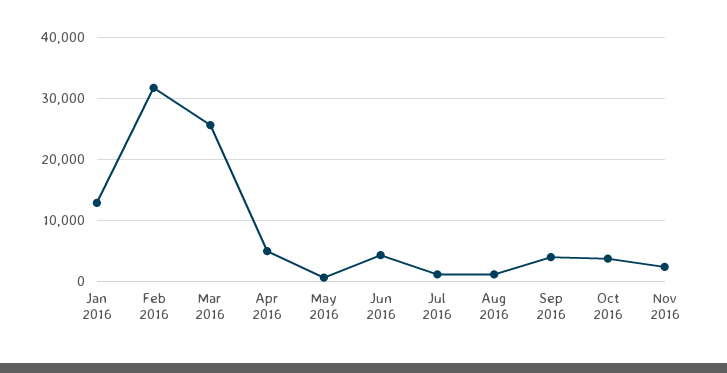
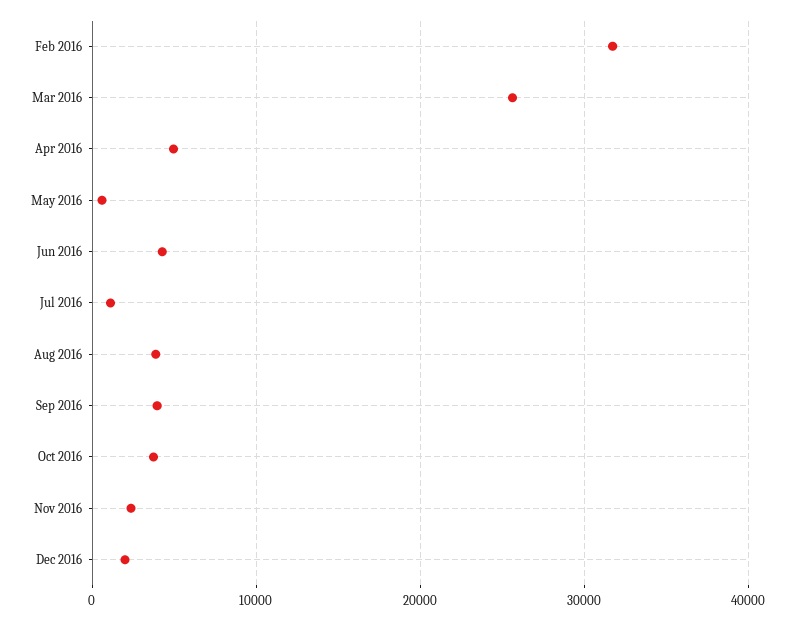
Jan 2016: 13000 -> none
Aug 2016: 1000 -> 4000
Dec 2016: none -> 2000

